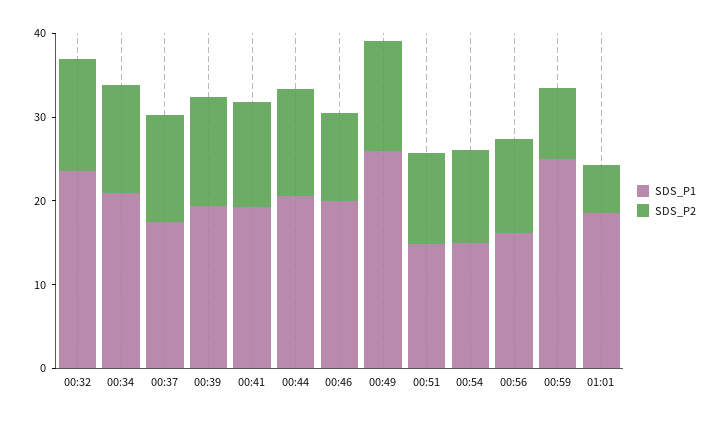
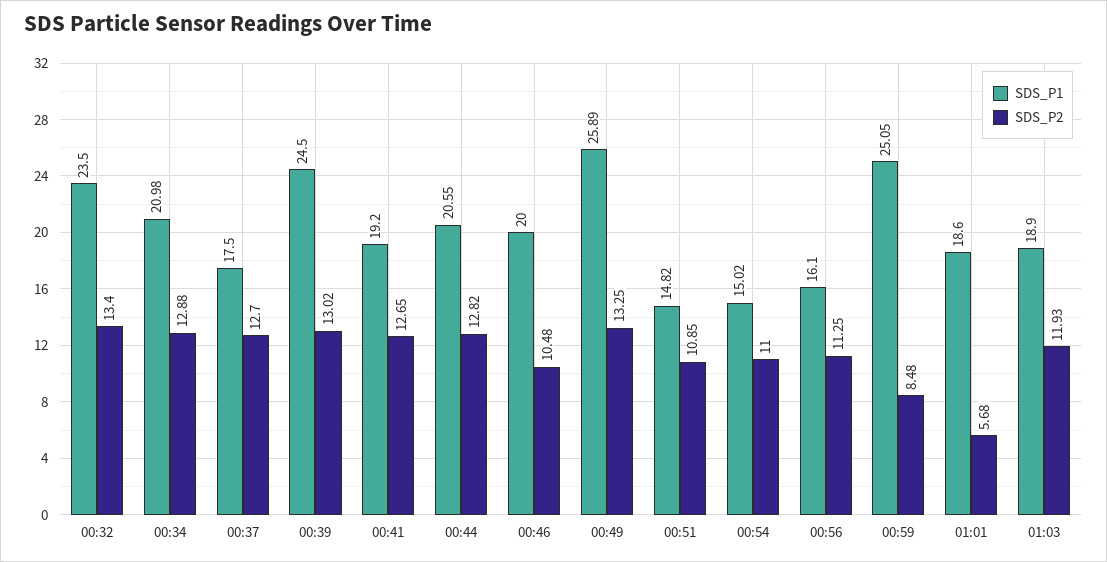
SDS_P1, 00:39: 20 -> 24.5
SDS_P1, 01:03: none -> 18.9
SDS_P2, 01:03: none -> 11.93

